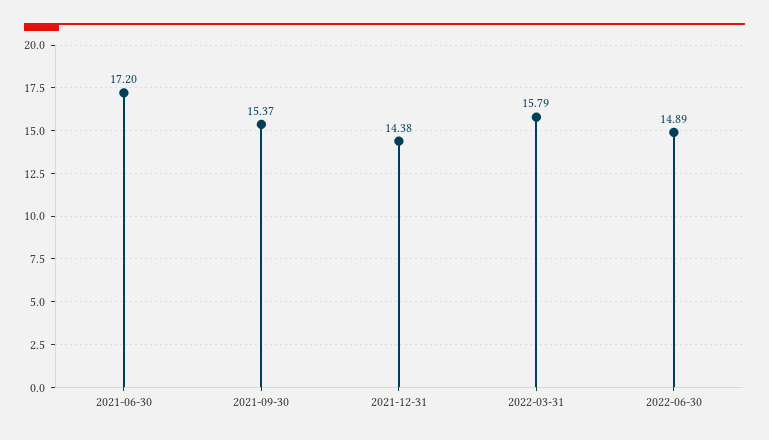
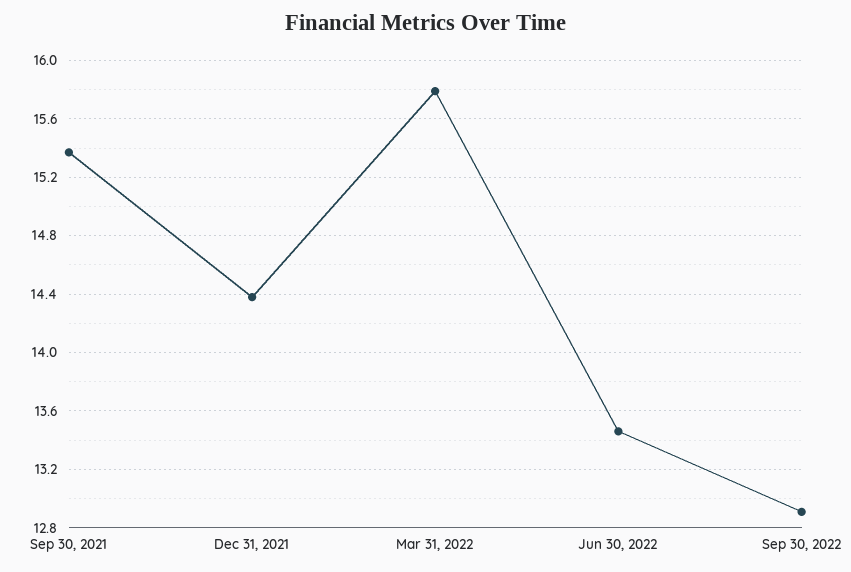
2021-06-30: 17.2 -> none
2022-06-30: 14.89 -> 13.45
Sep 30, 2022: none -> 12.9

